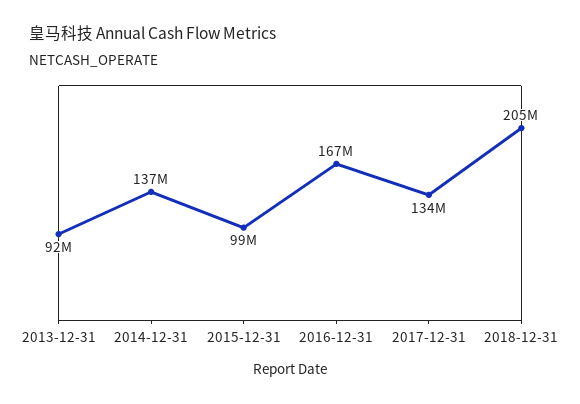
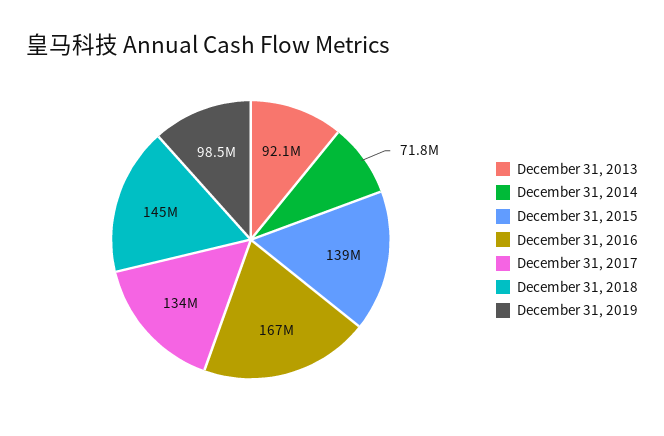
2014-12-31: 137000000 -> 71800000
2015-12-31: 99000000 -> 139000000
2018-12-31: 205000000 -> 145000000
December 31, 2019: none -> 98500000

